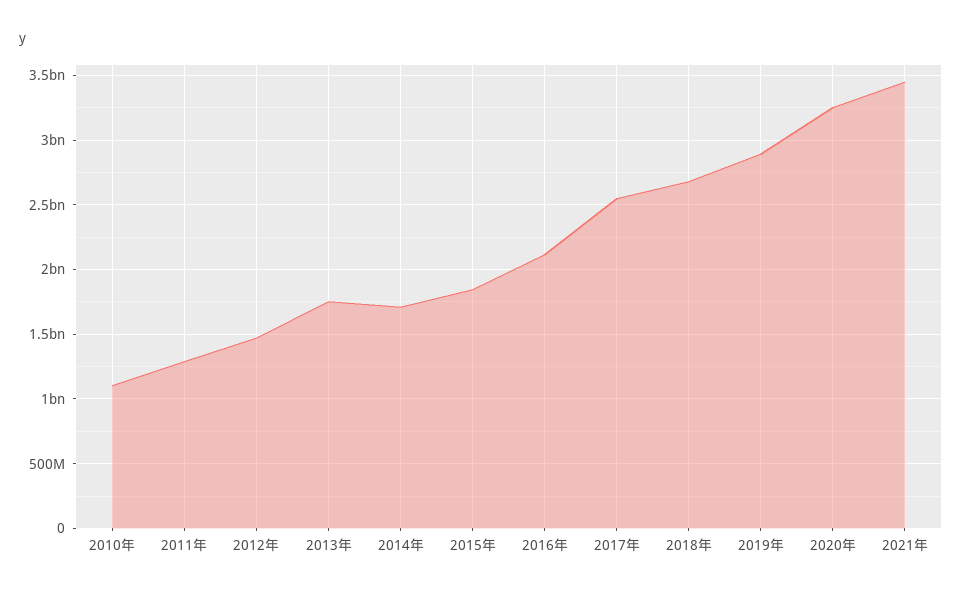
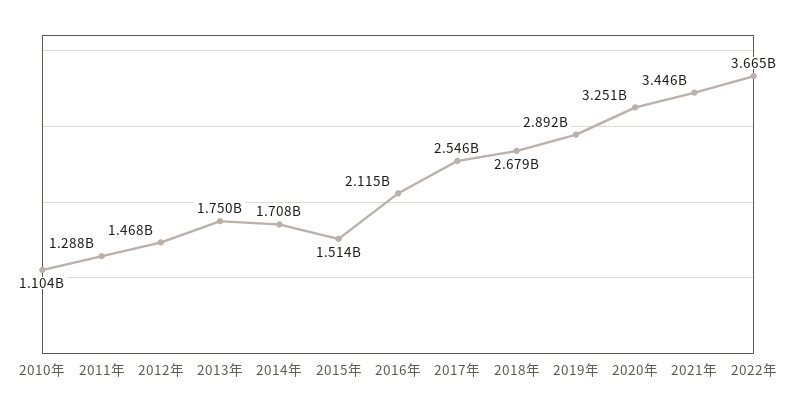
2015年: 1850000000 -> 1514000000
2022年: none -> 3665000000

